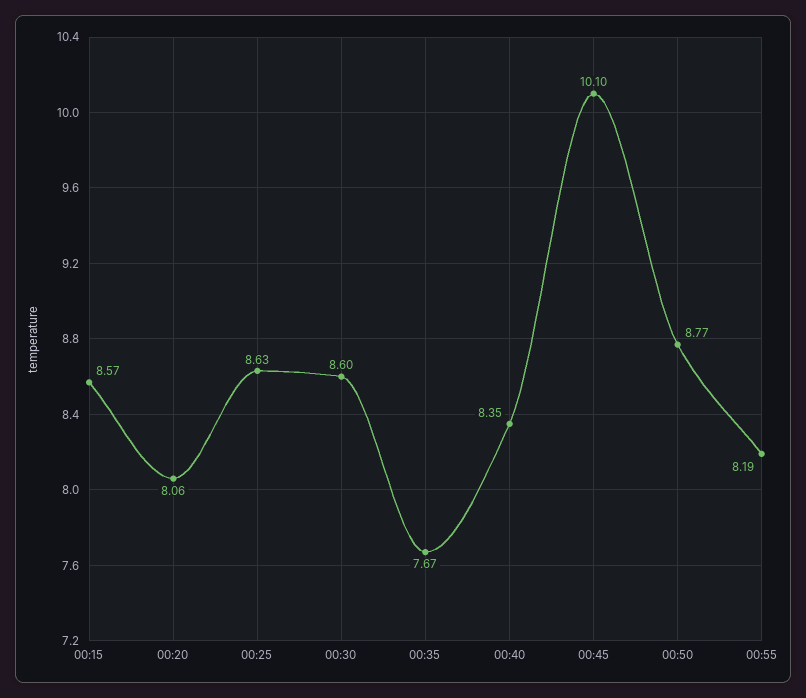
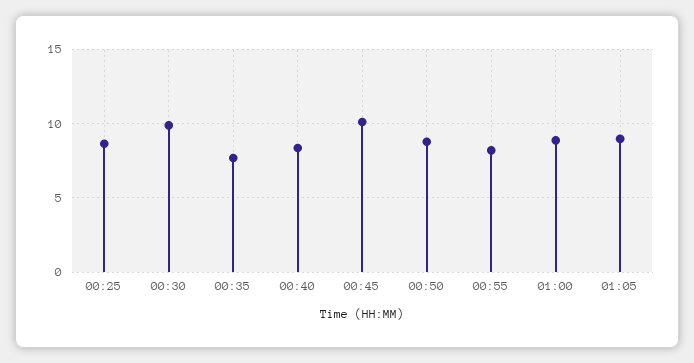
00:15: 8.57 -> none
00:20: 8.06 -> none
00:30: 8.6 -> 10
01:00: none -> 9
01:05: none -> 9

